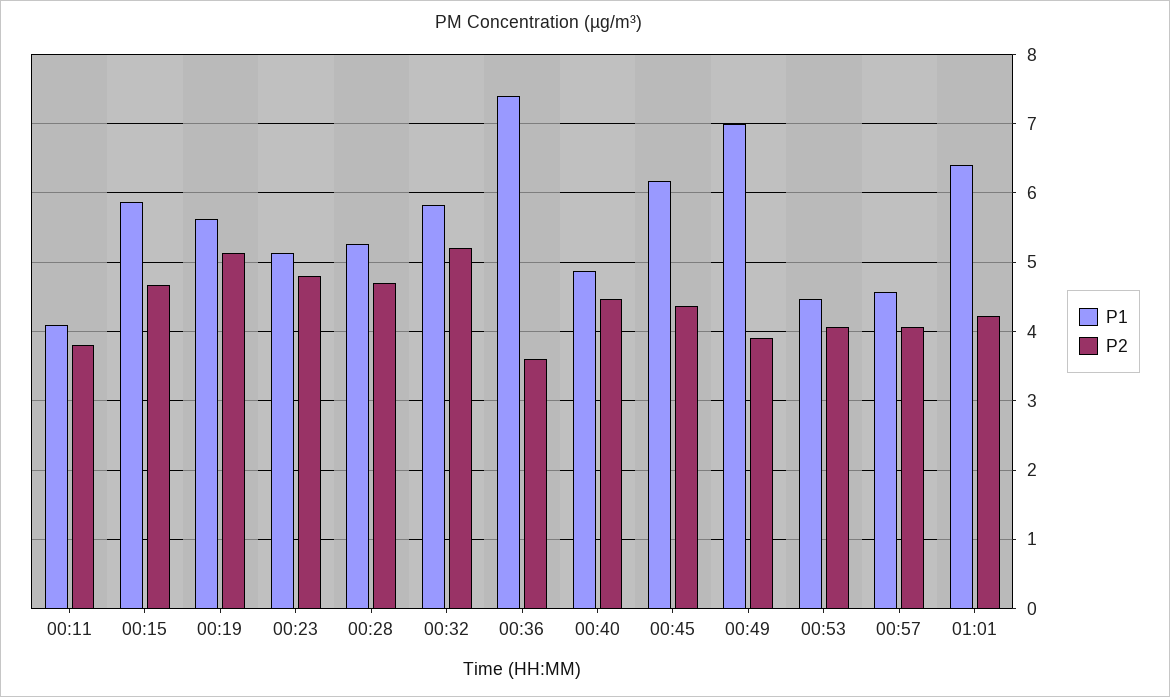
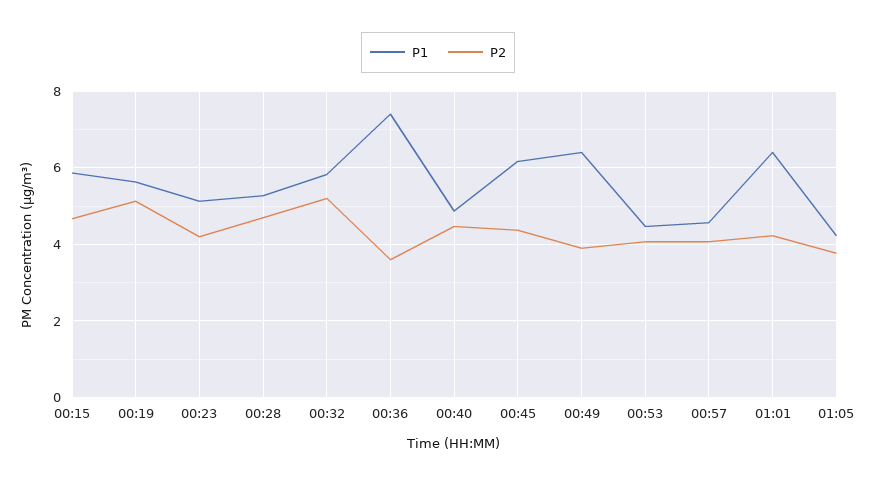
P1, 00:11: 4.1 -> none
P2, 00:11: 3.8 -> none
P2, 00:23: 4.8 -> 4.2
P1, 00:49: 7 -> 6.4
P1, 01:05: none -> 4.2
P2, 01:05: none -> 3.8

